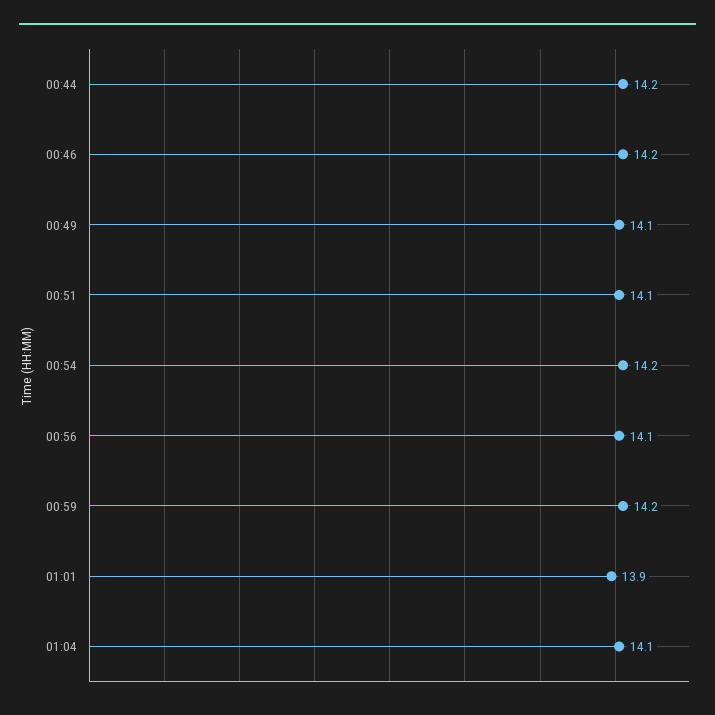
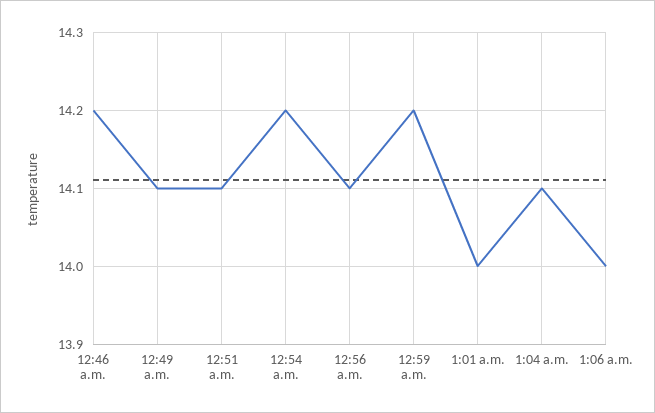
00:44: 14.2 -> none
01:01: 13.9 -> 14
1:06 a.m.: none -> 14

